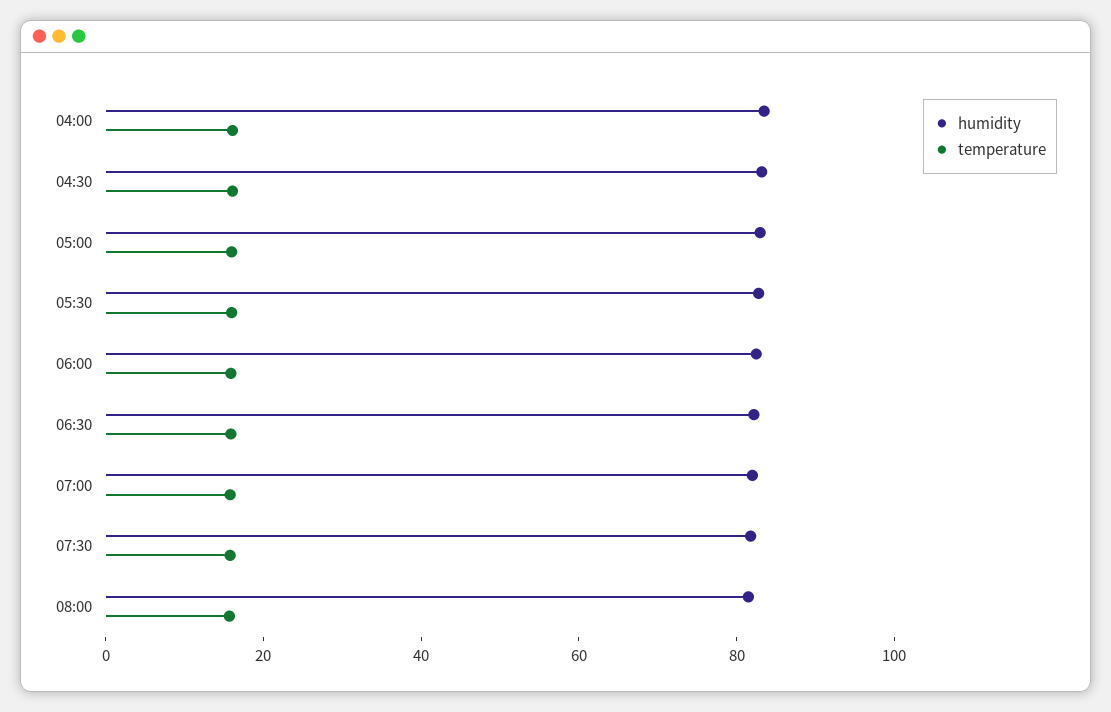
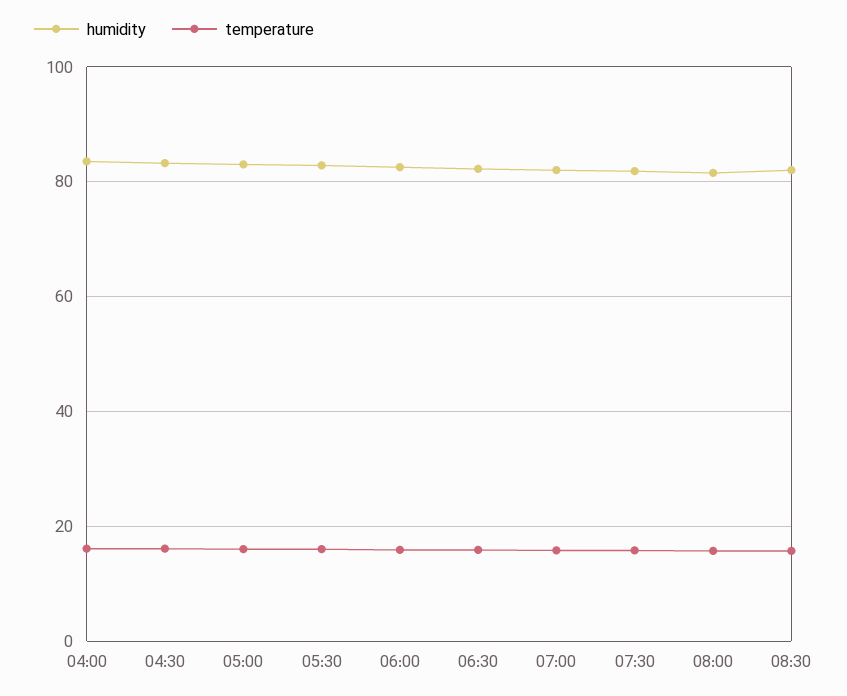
humidity, 08:30: none -> 82
temperature, 08:30: none -> 16

